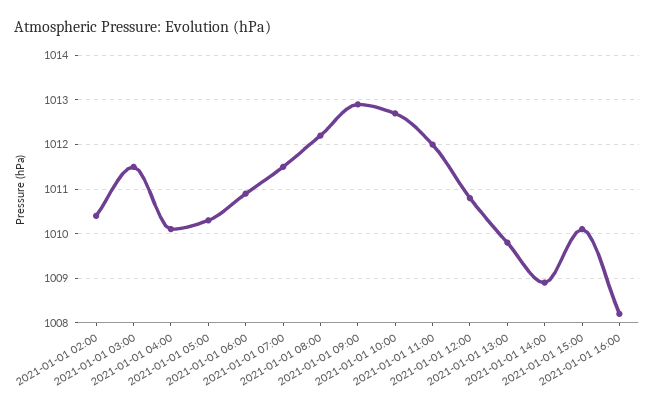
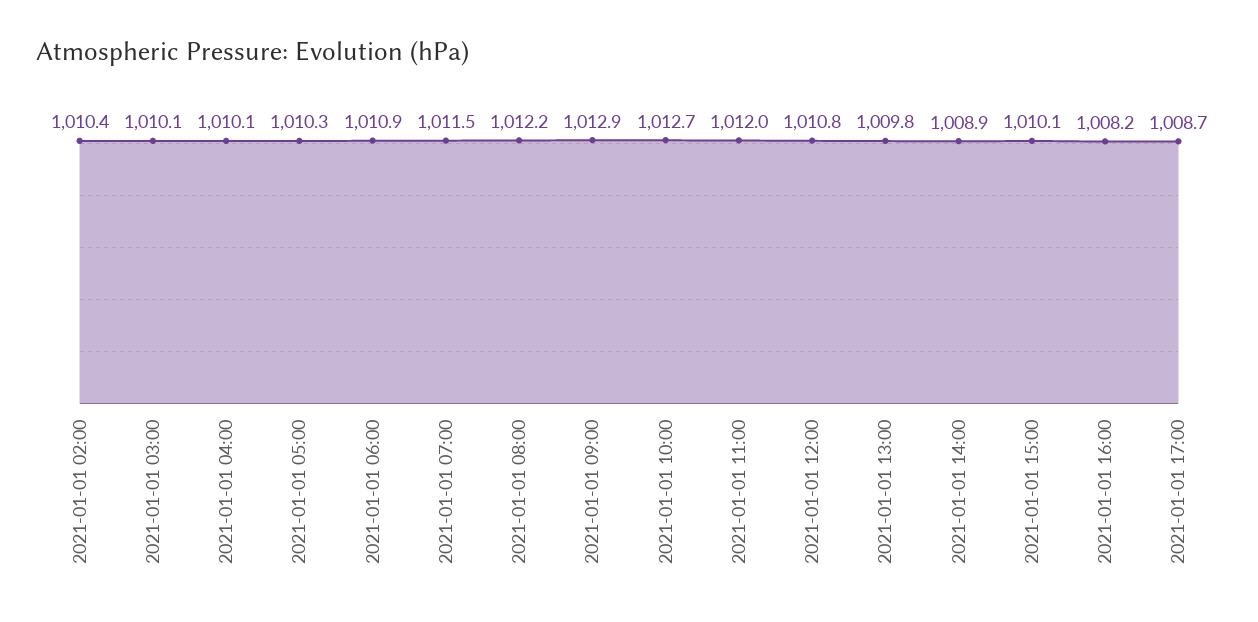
2021-01-01 03:00: 1011.5 -> 1010.1
2021-01-01 17:00: none -> 1008.7

